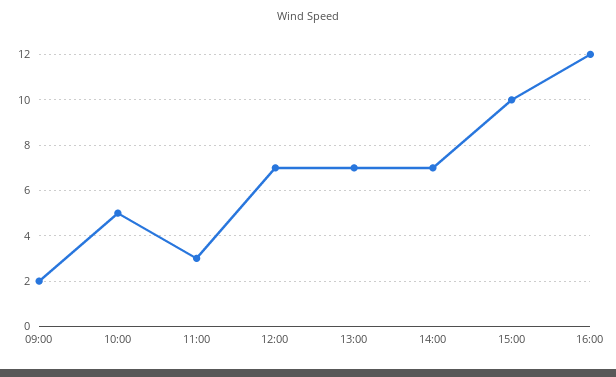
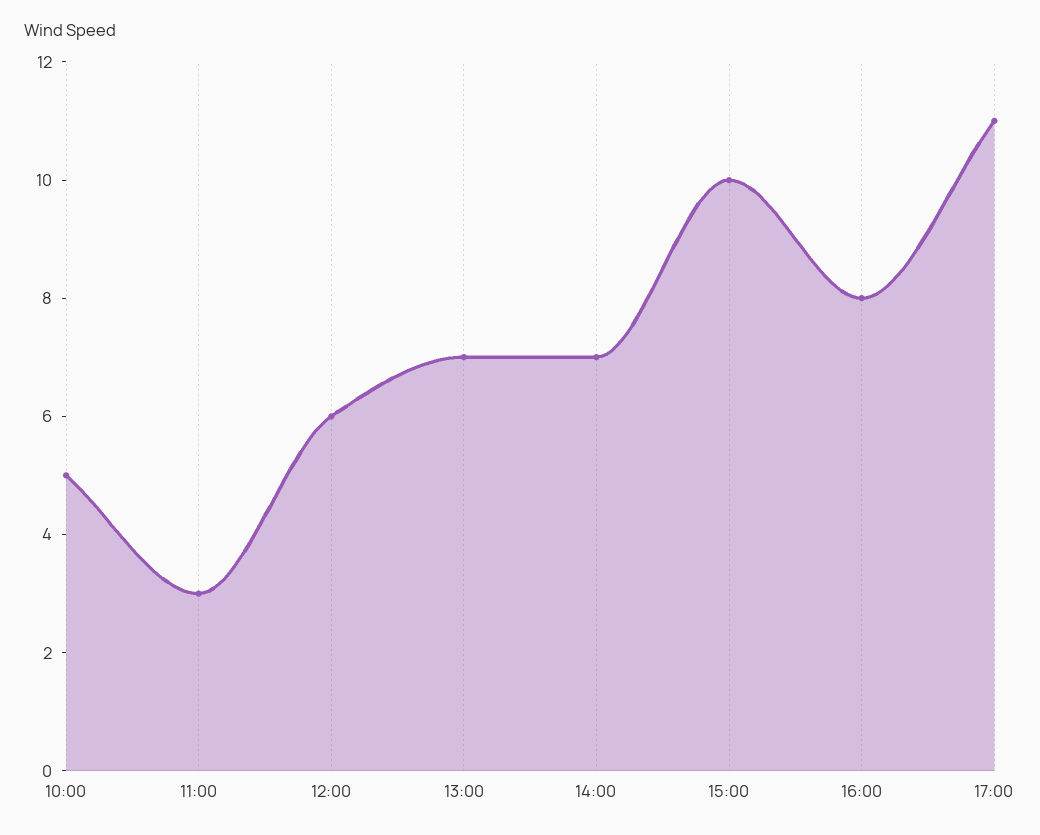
09:00: 2 -> none
12:00: 7 -> 6
16:00: 12 -> 8
17:00: none -> 11

